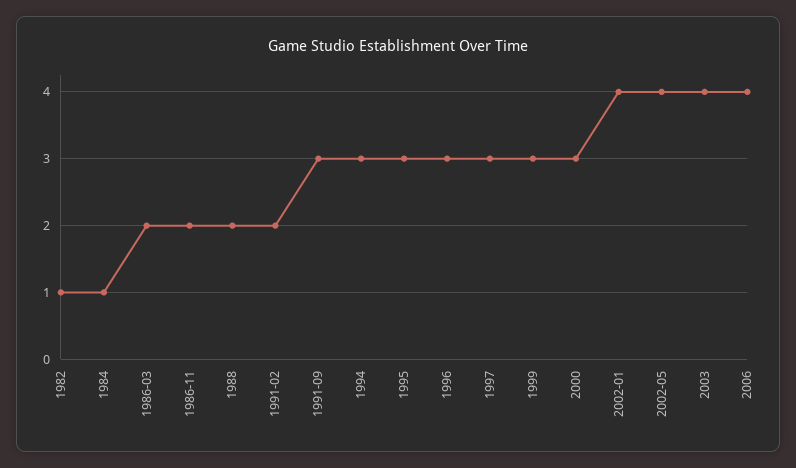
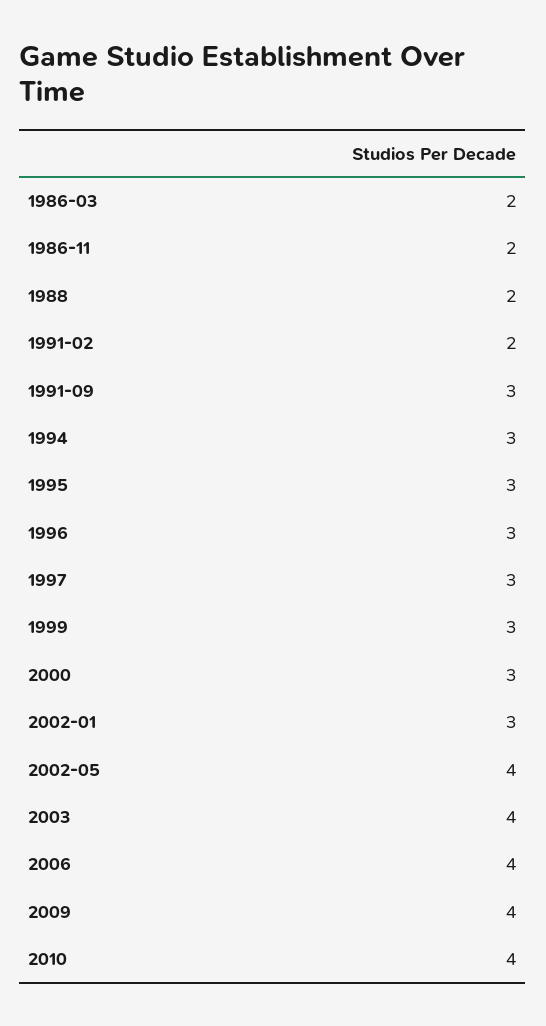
1982: 1 -> none
1984: 1 -> none
2002-01: 4 -> 3
2009: none -> 4
2010: none -> 4

